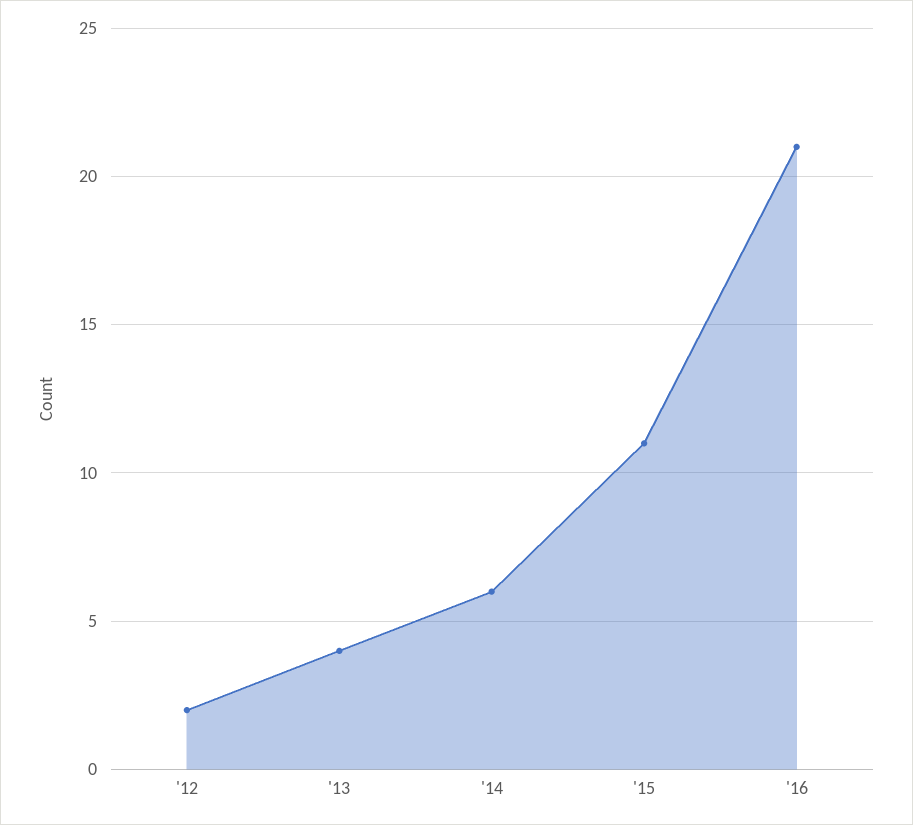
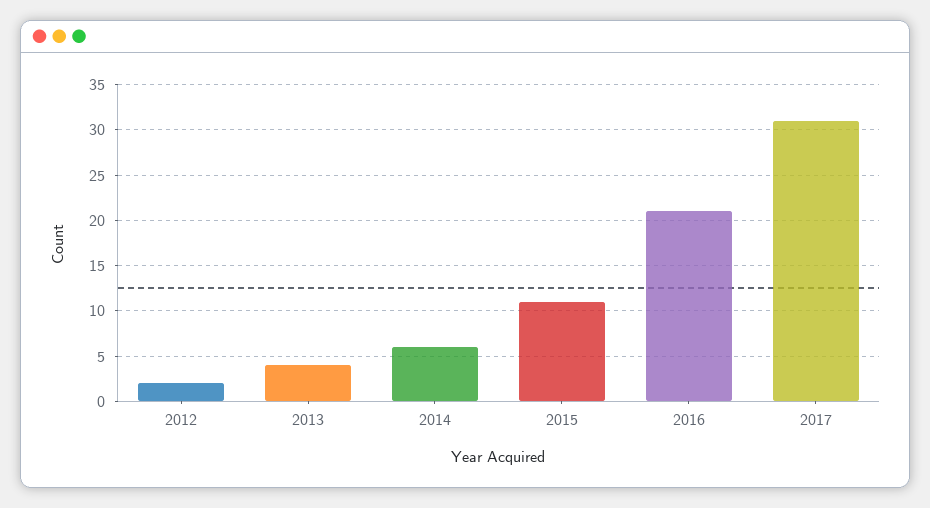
2017: none -> 31

